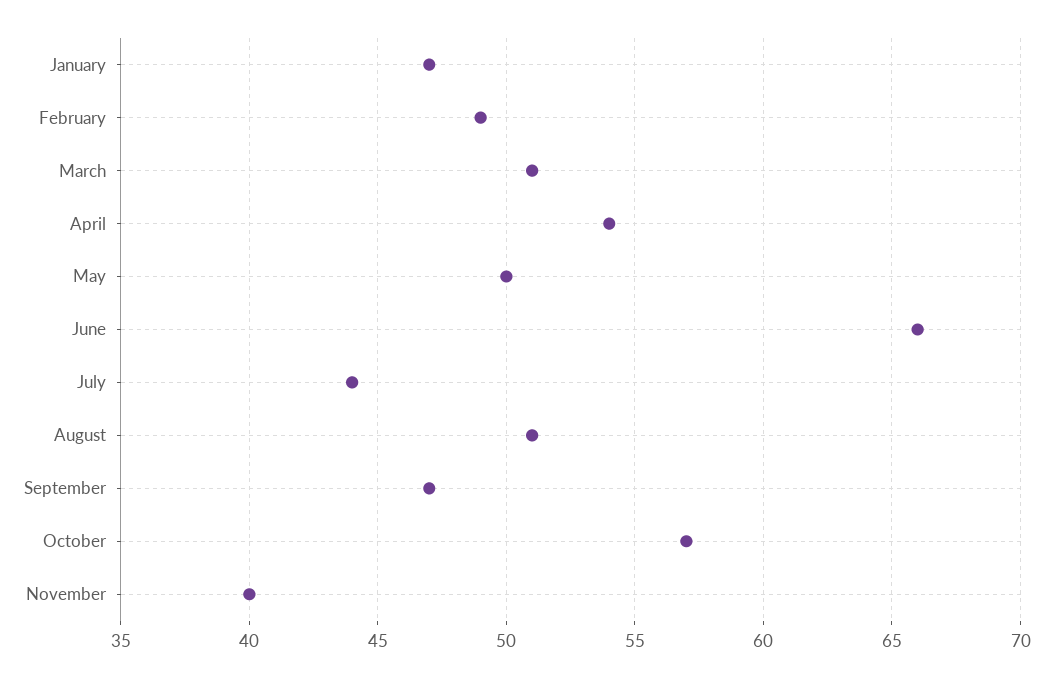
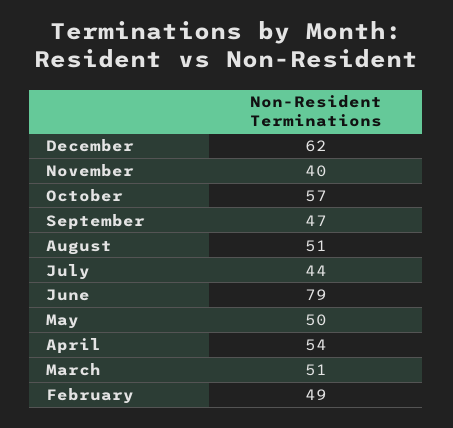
January: 47 -> none
June: 66 -> 79
December: none -> 62

